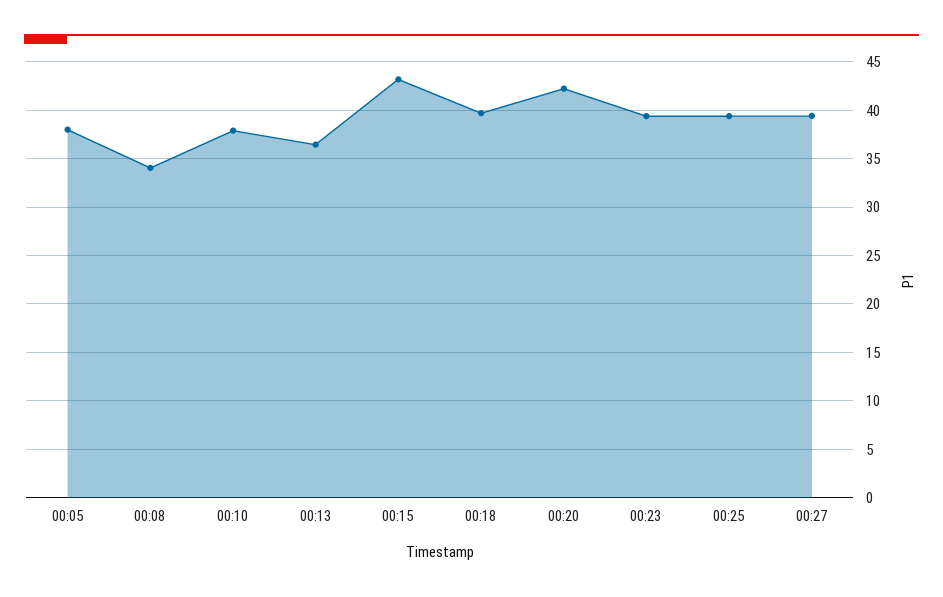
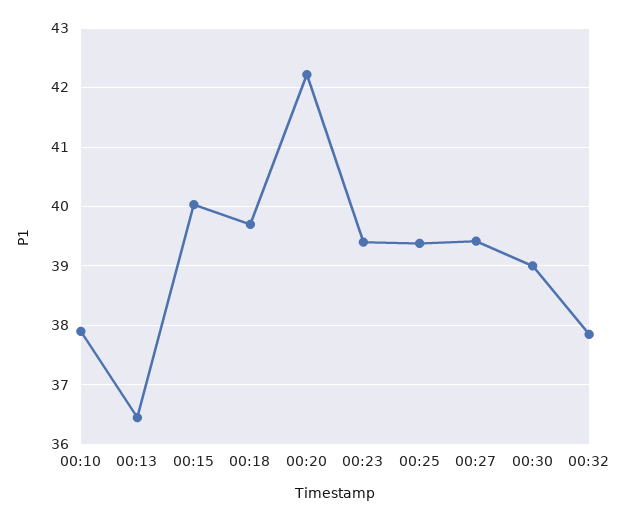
00:05: 38 -> none
00:08: 34 -> none
00:15: 43 -> 40
00:30: none -> 39
00:32: none -> 37.8

